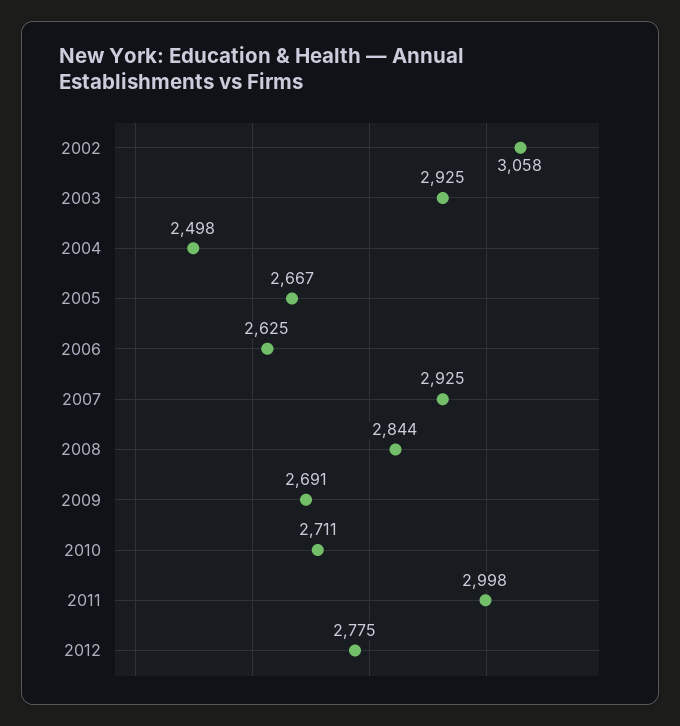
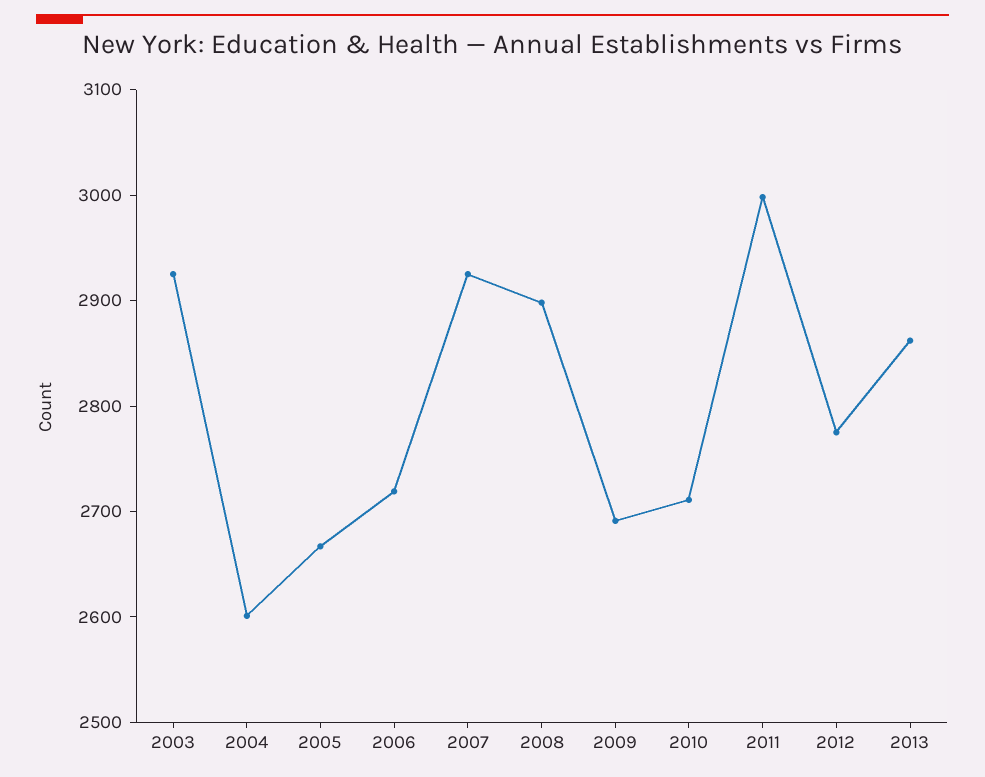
2002: 3058 -> none
2004: 2498 -> 2600
2006: 2625 -> 2720
2008: 2844 -> 2900
2013: none -> 2860

